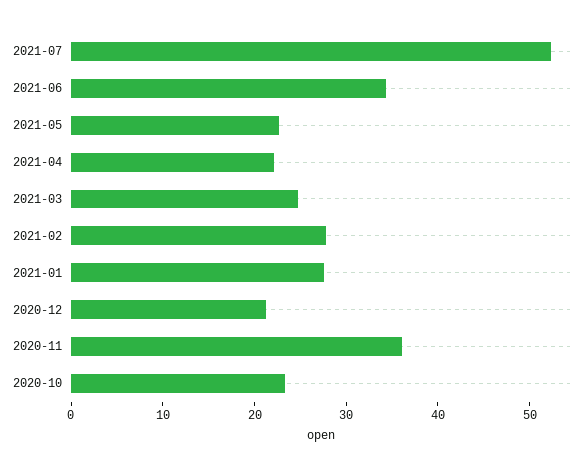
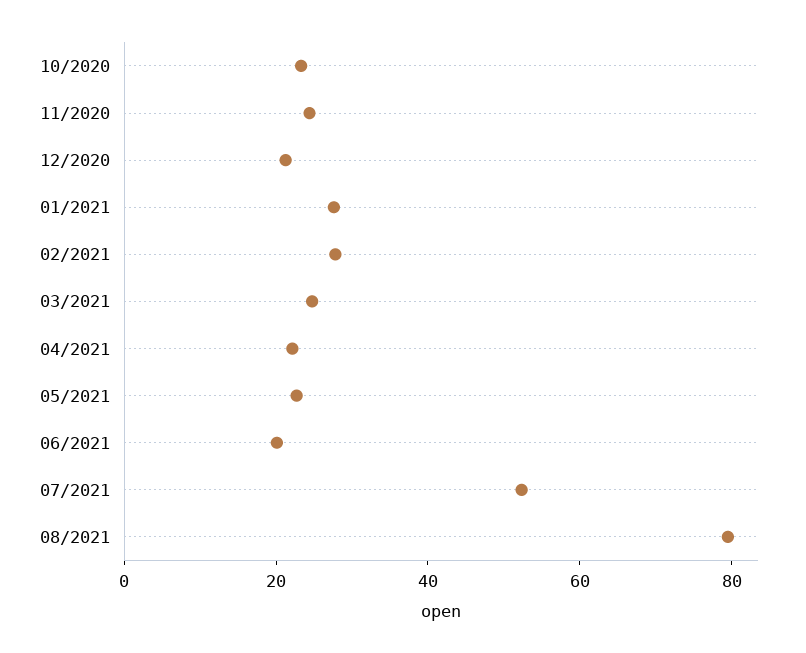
2021-06: 34 -> 20
2020-11: 36 -> 25
08/2021: none -> 80

